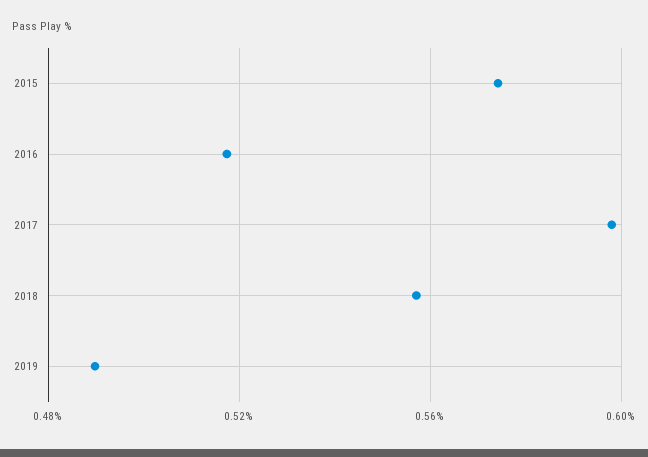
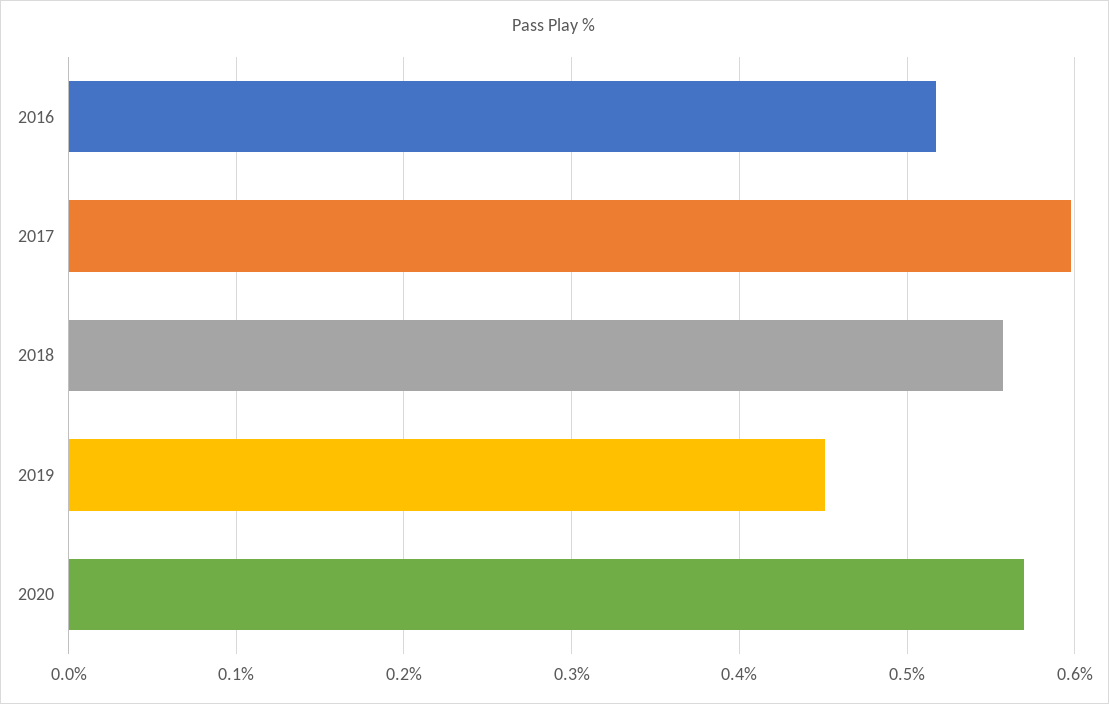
2015: 0.575 -> none
2019: 0.49 -> 0.45
2020: none -> 0.57

